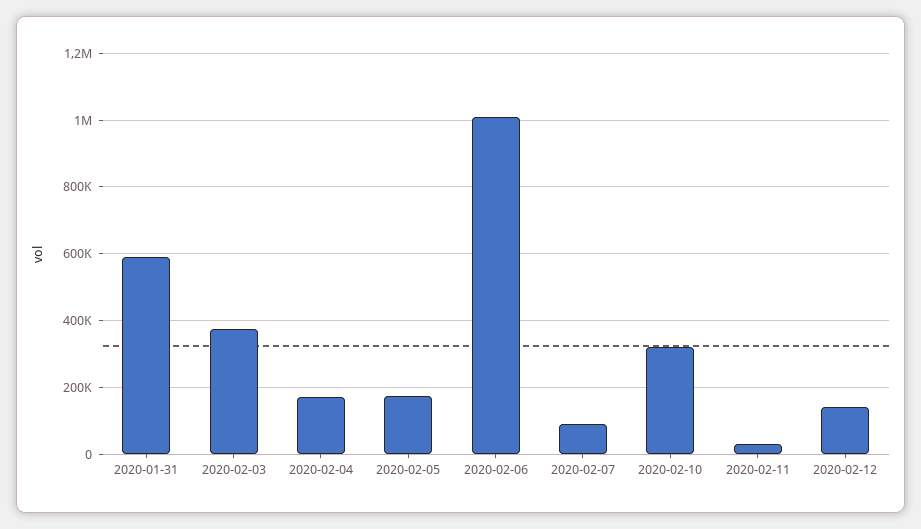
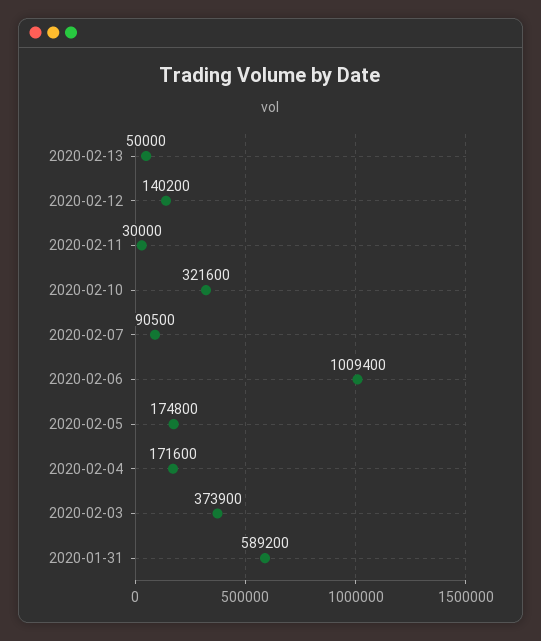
2020-02-13: none -> 50000

